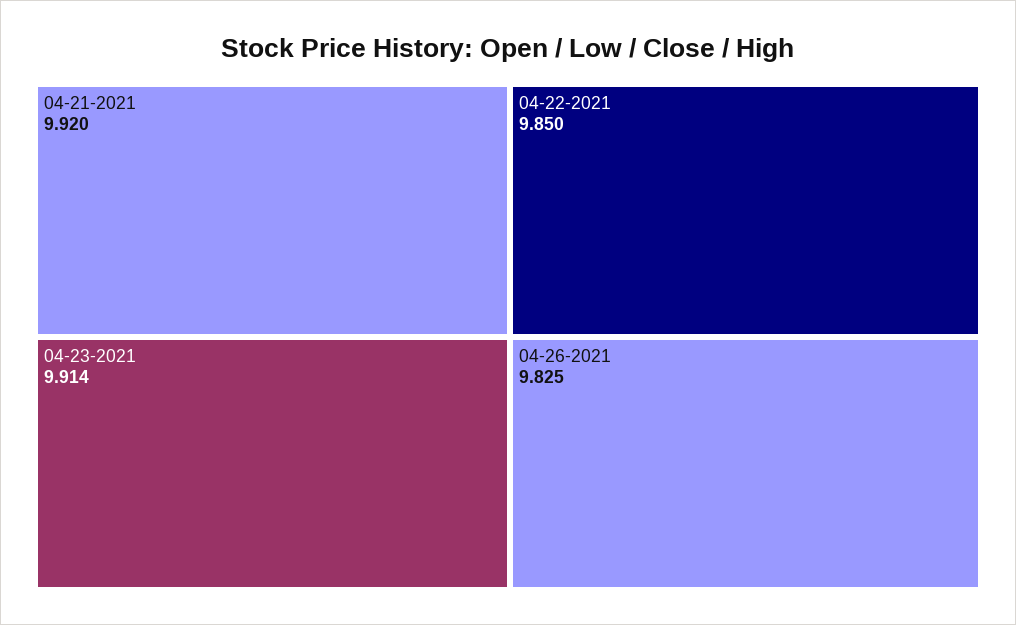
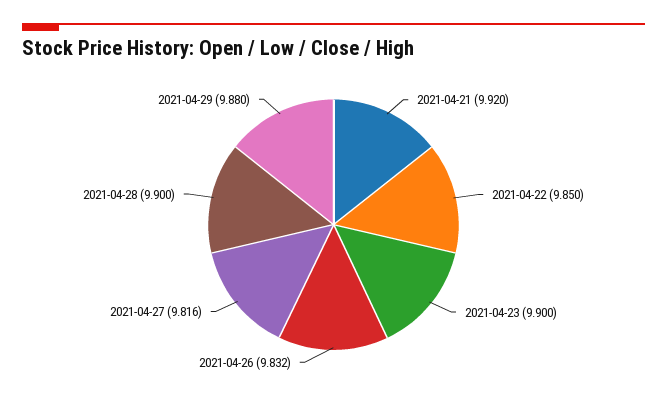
04-23-2021: 9.914 -> 9.9
04-26-2021: 9.825 -> 9.832
2021-04-27: none -> 9.816
2021-04-28: none -> 9.9
2021-04-29: none -> 9.88

